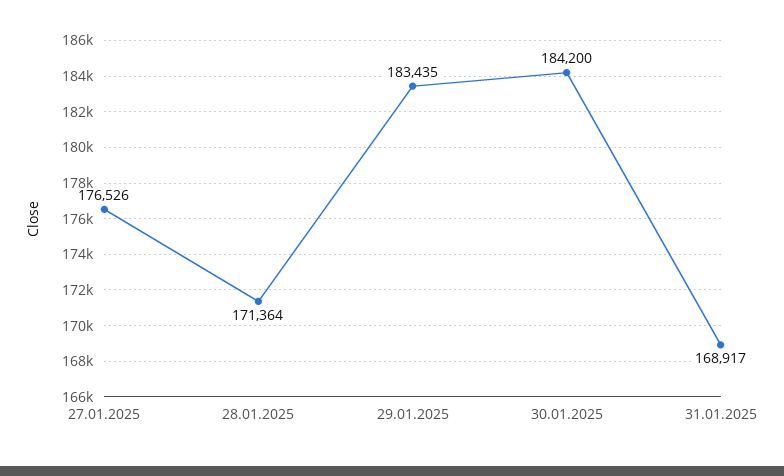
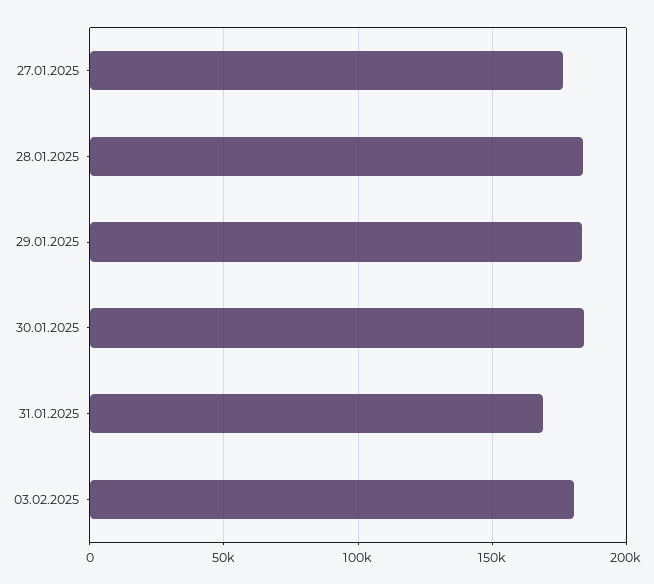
28.01.2025: 171364 -> 185000
03.02.2025: none -> 180000

